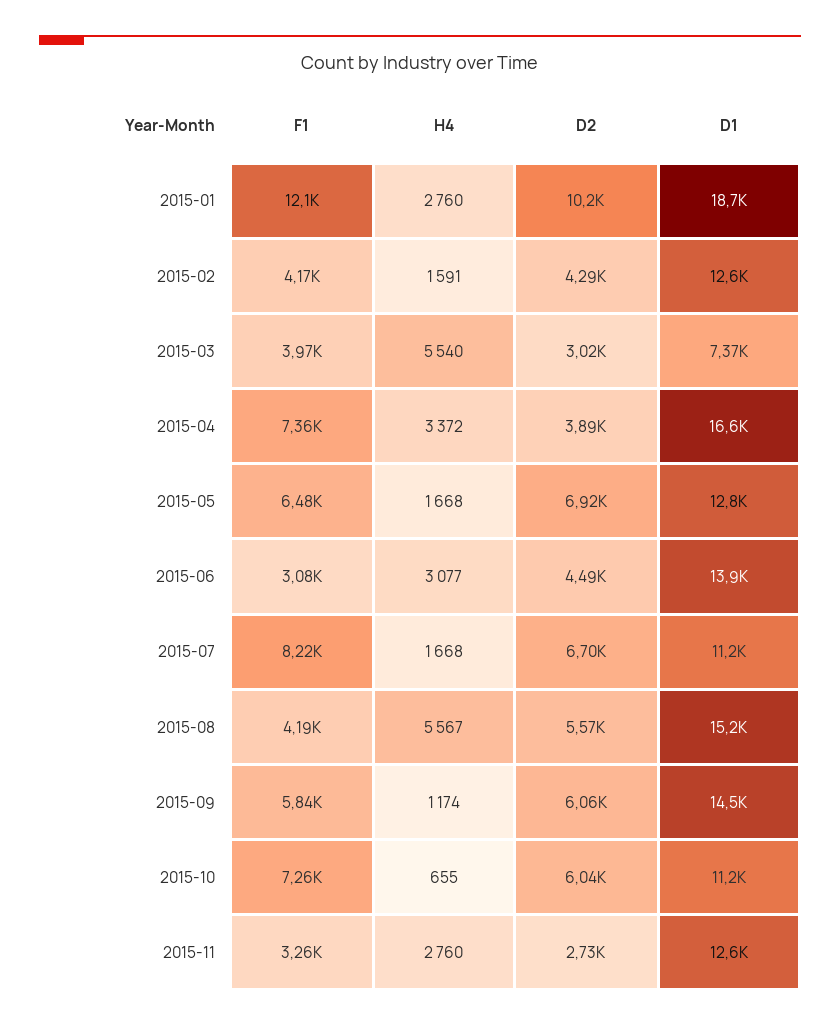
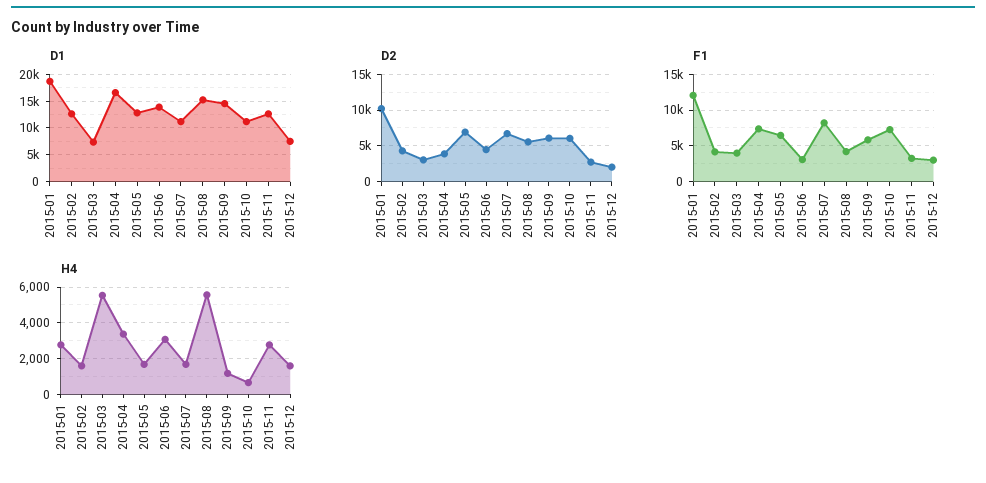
D1, 2015-12: none -> 7500
D2, 2015-12: none -> 2000
F1, 2015-12: none -> 3000
H4, 2015-12: none -> 1500

